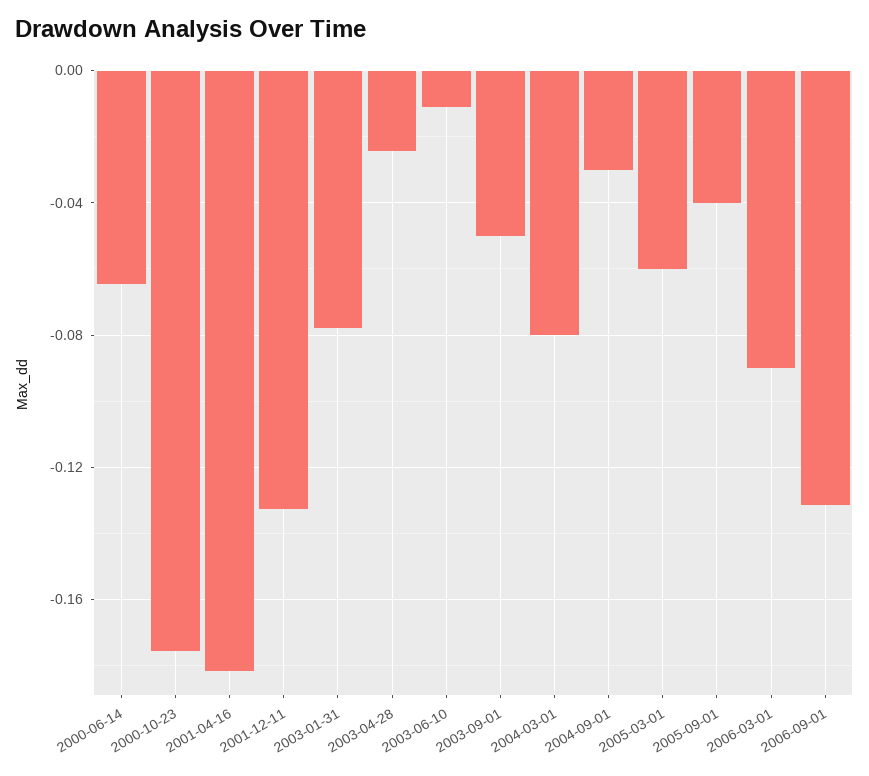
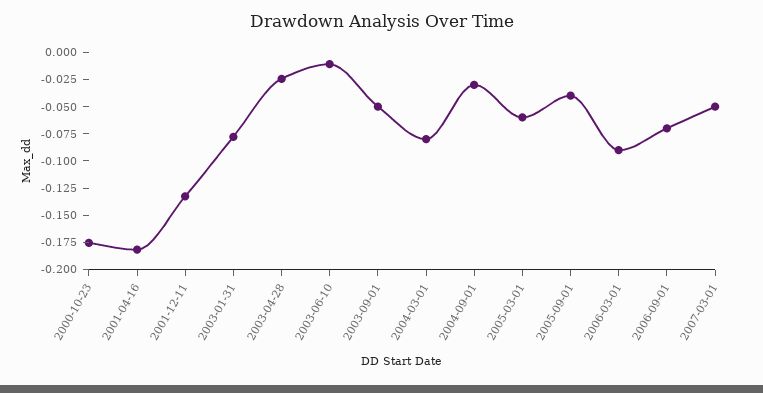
2000-06-14: -0.065 -> none
2006-09-01: -0.13 -> -0.075
2007-03-01: none -> -0.05

